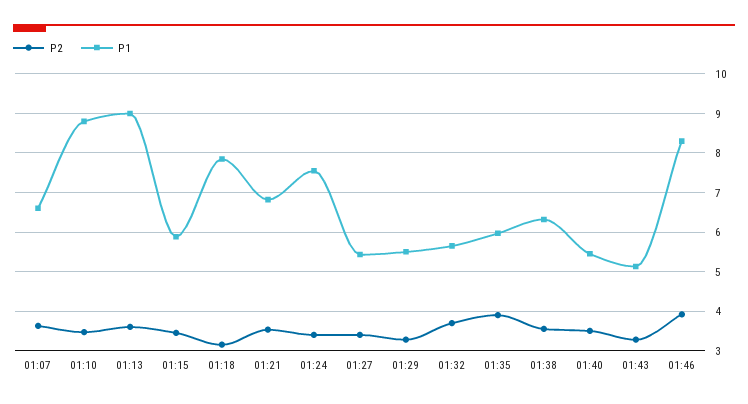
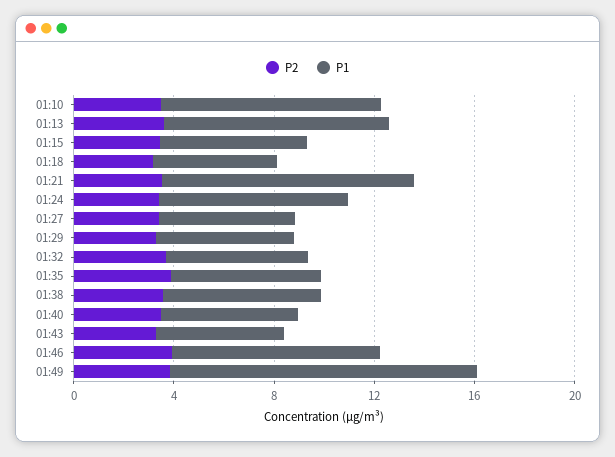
P2, 01:07: 3.6 -> none
P1, 01:07: 6.6 -> none
P1, 01:18: 7.8 -> 5
P1, 01:21: 6.8 -> 10
P2, 01:49: none -> 4
P1, 01:49: none -> 12

